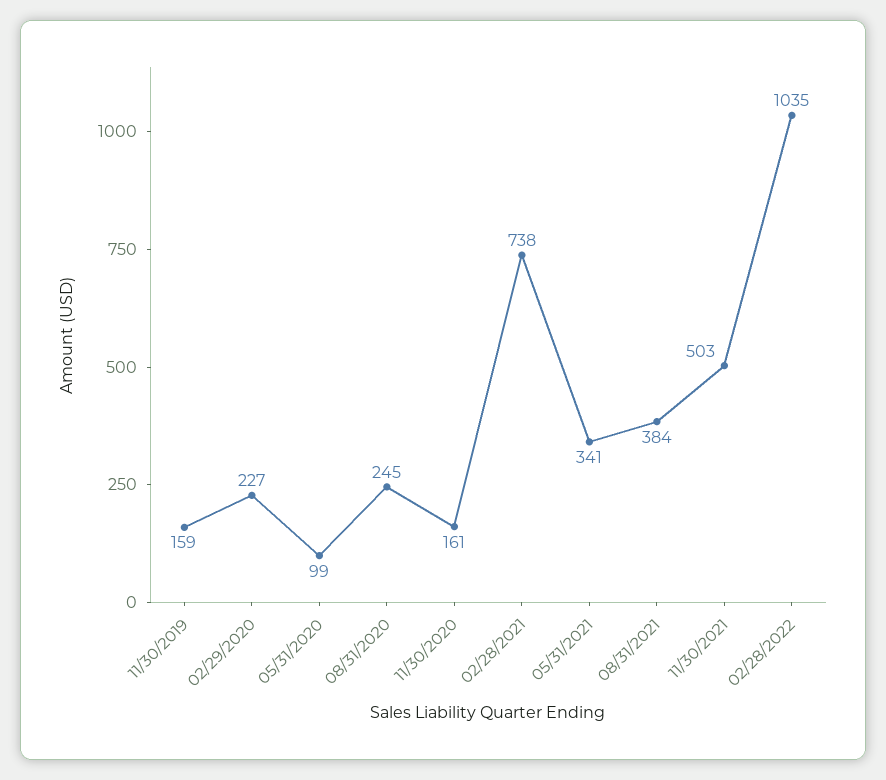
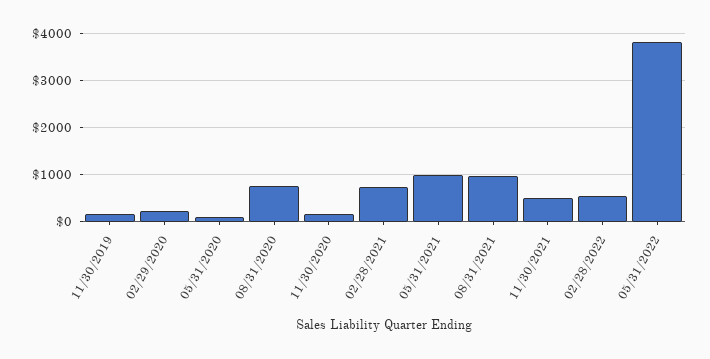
08/31/2020: 245 -> 800
05/31/2021: 341 -> 1000
08/31/2021: 384 -> 1000
02/28/2022: 1035 -> 600
05/31/2022: none -> 3800

